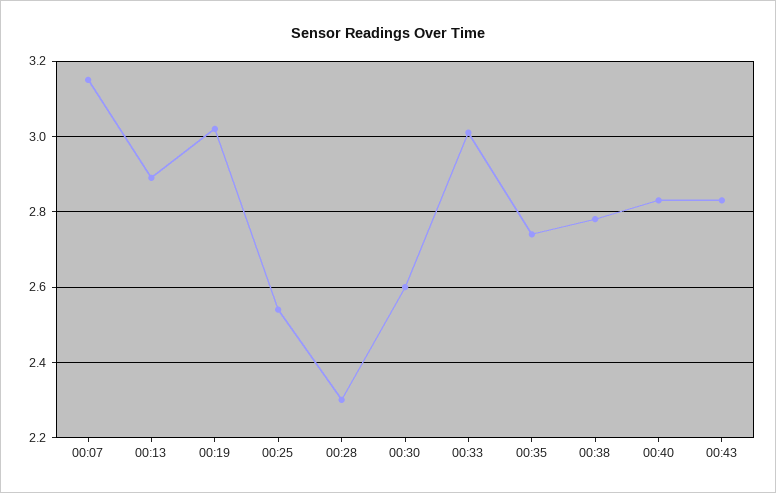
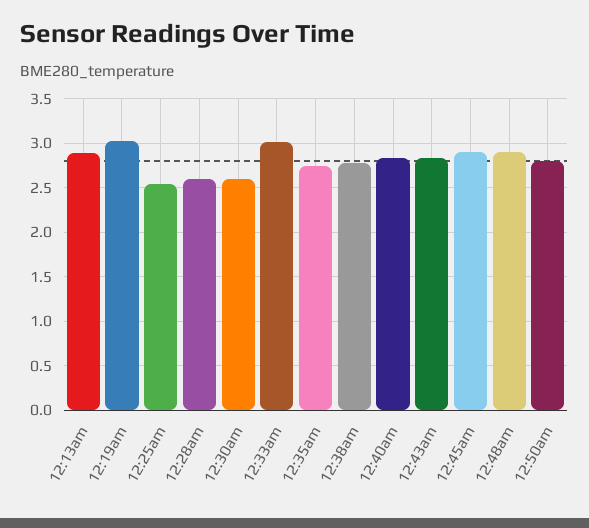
00:07: 3.15 -> none
00:28: 2.3 -> 2.6
12:45am: none -> 2.9
12:48am: none -> 2.9
12:50am: none -> 2.8

